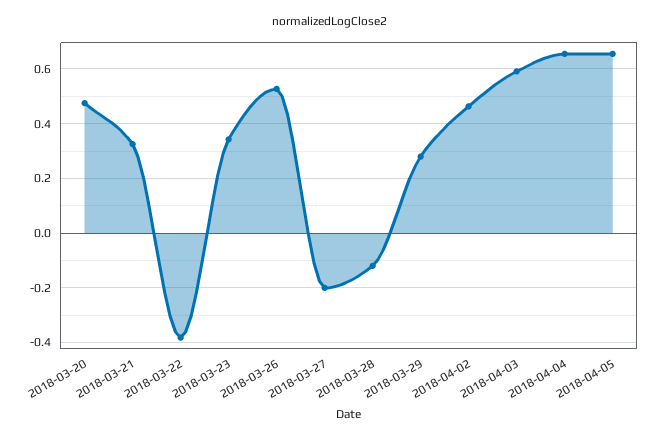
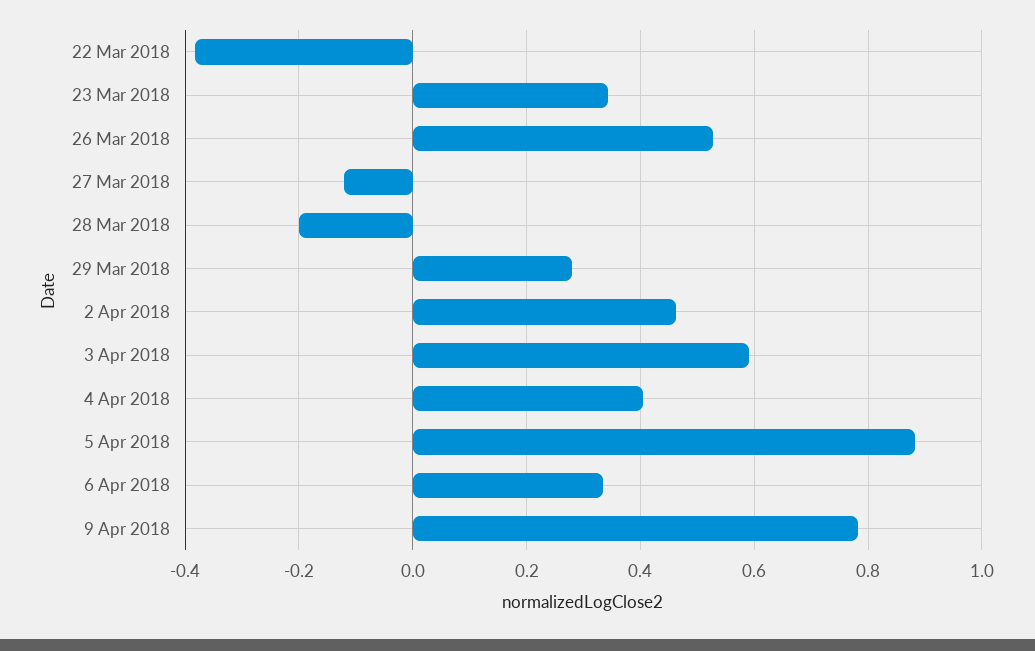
2018-03-20: 0.475 -> none
2018-03-21: 0.325 -> none
2018-03-27: -0.2 -> -0.12
2018-03-28: -0.125 -> -0.2
2018-04-04: 0.65 -> 0.4
2018-04-05: 0.65 -> 0.88
6 Apr 2018: none -> 0.34
9 Apr 2018: none -> 0.78

